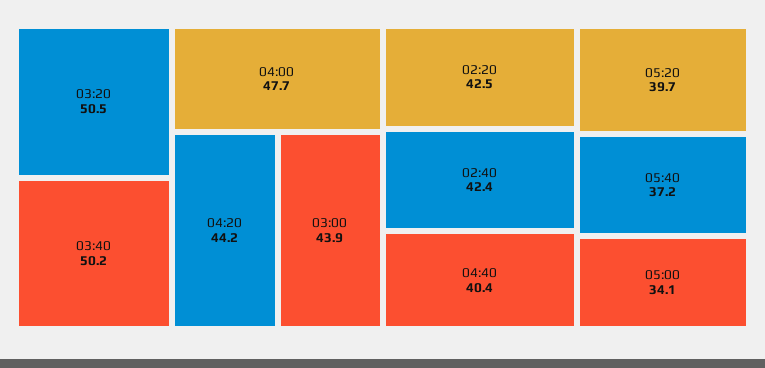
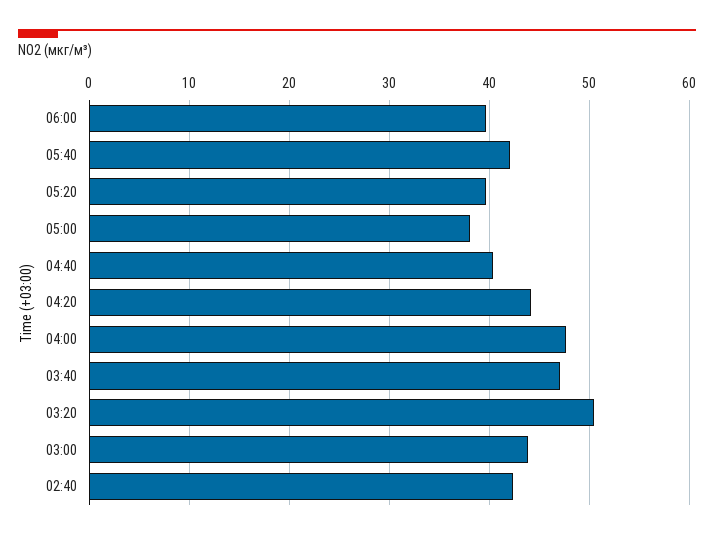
03:40: 50.2 -> 47
02:20: 42.5 -> none
05:40: 37.2 -> 42
05:00: 34.1 -> 38
06:00: none -> 40

